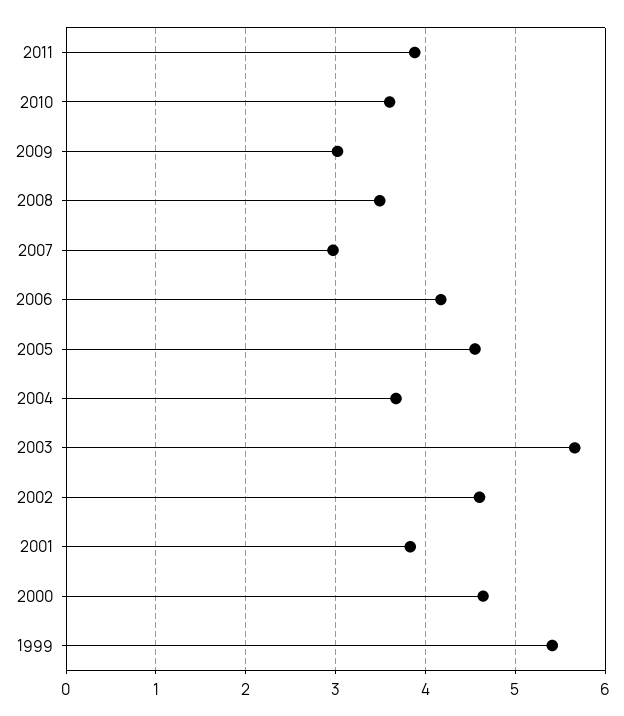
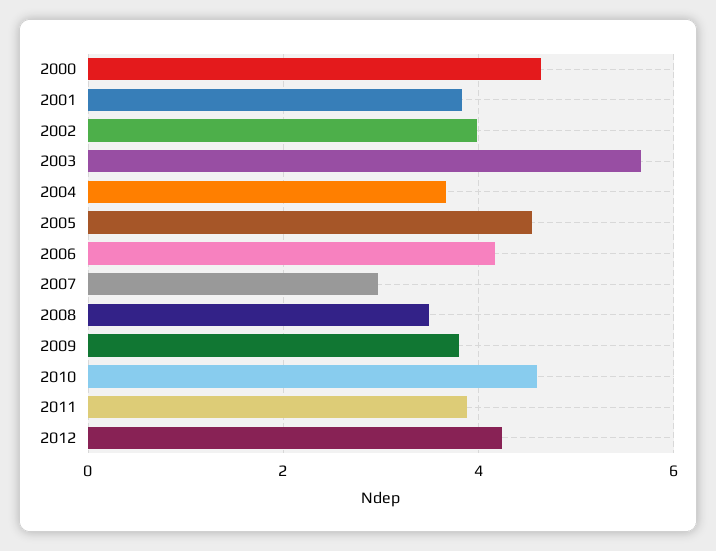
2010: 3.6 -> 4.6
2009: 3 -> 3.8
2002: 4.6 -> 4
1999: 5.4 -> none
2012: none -> 4.2

